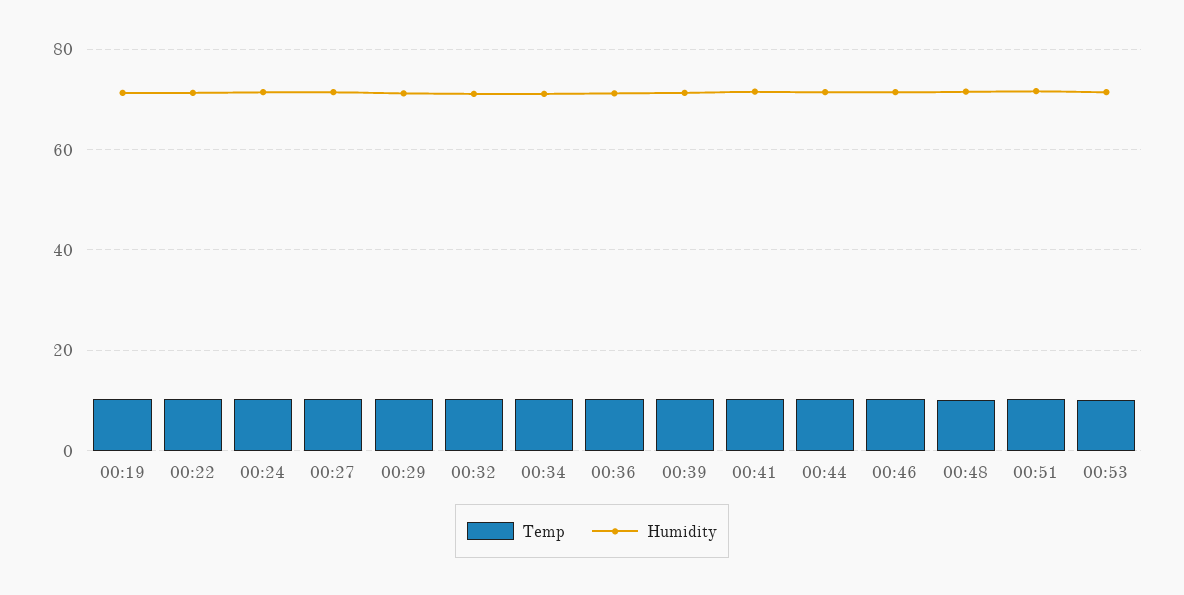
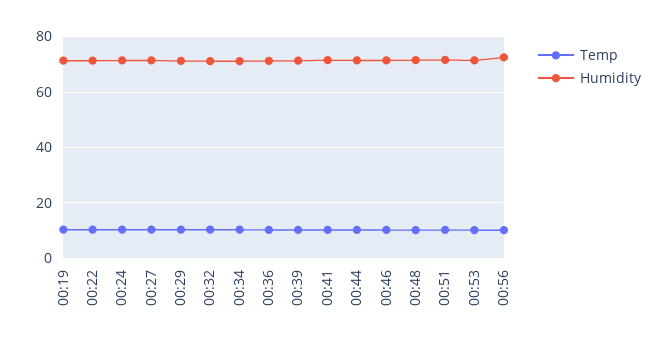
Temp, 00:56: none -> 10
Humidity, 00:56: none -> 72.5

